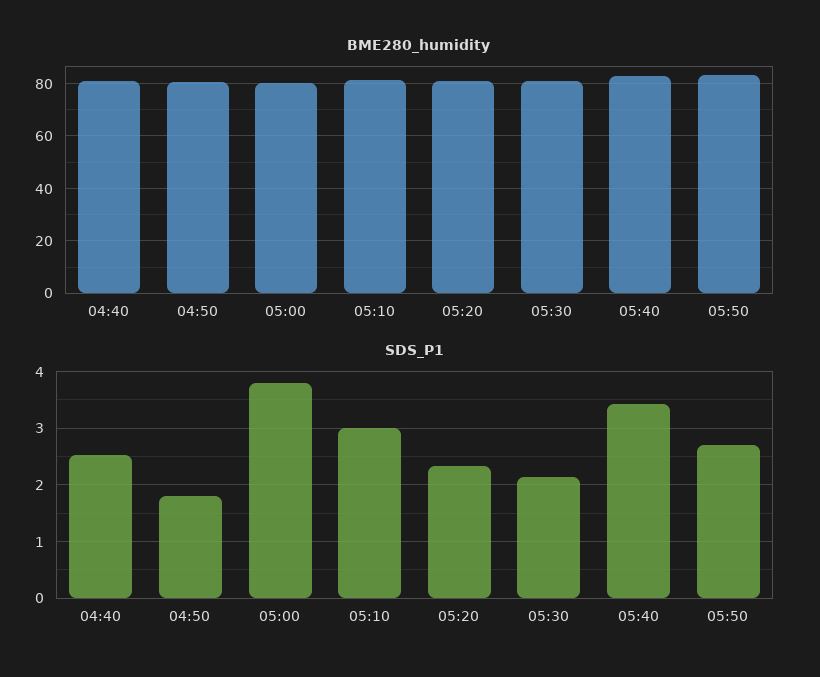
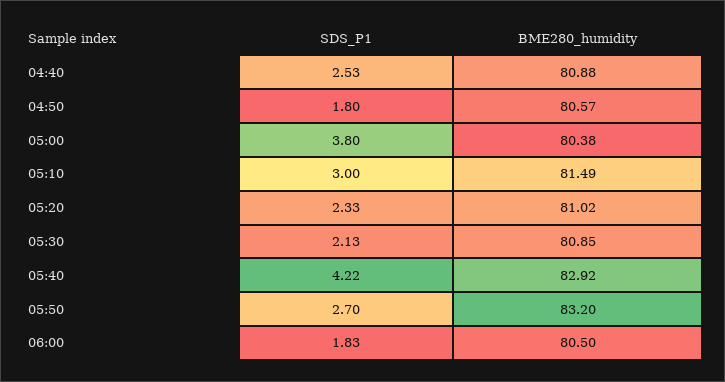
SDS_P1, 05:40: 3.4 -> 4.22
SDS_P1, 06:00: none -> 1.83
BME280_humidity, 06:00: none -> 80.5

